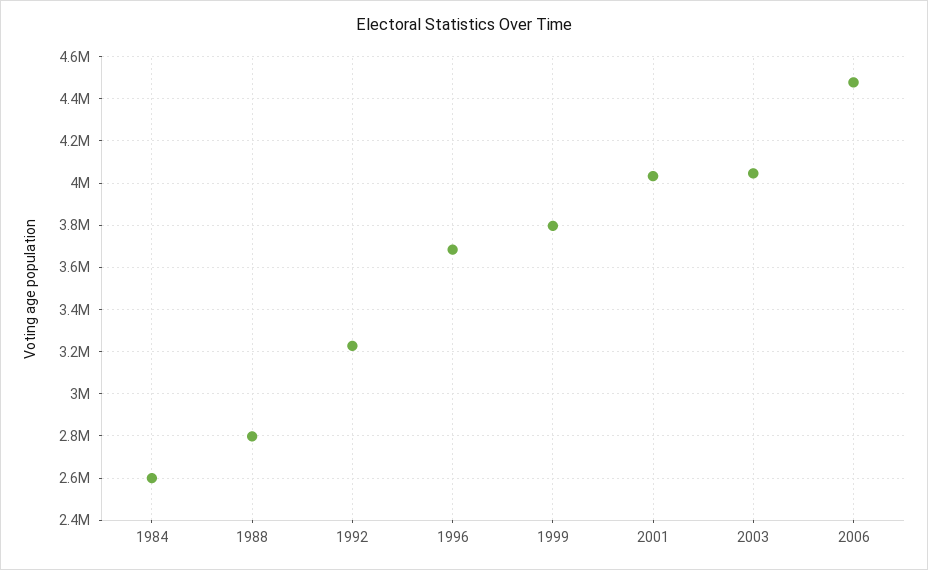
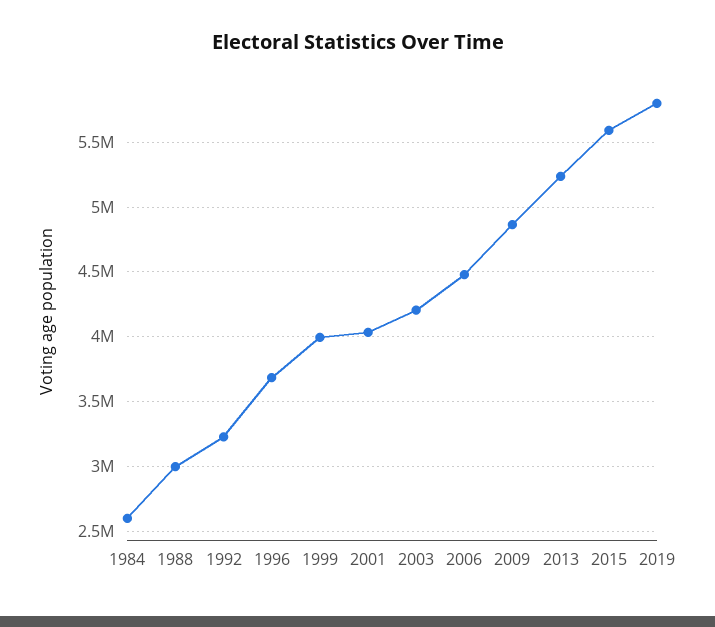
1988: 2800000 -> 3000000
1999: 3800000 -> 4000000
2003: 4050000 -> 4200000
2009: none -> 4850000
2013: none -> 5250000
2015: none -> 5600000
2019: none -> 5800000

